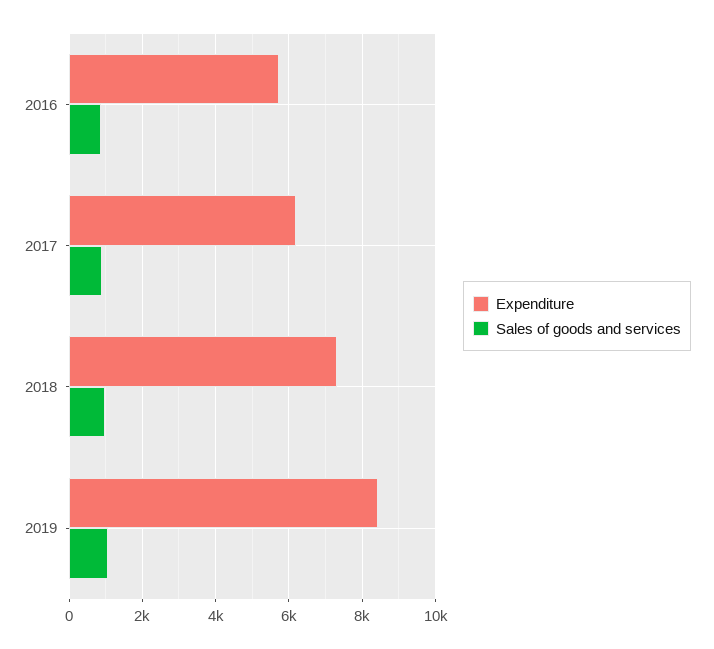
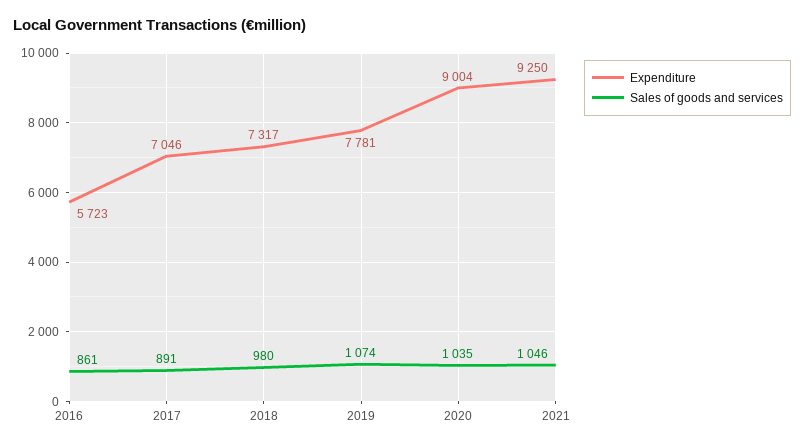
Expenditure, 2017: 6200 -> 7046
Expenditure, 2019: 8400 -> 7781
Expenditure, 2020: none -> 9004
Sales of goods and services, 2020: none -> 1035
Expenditure, 2021: none -> 9250
Sales of goods and services, 2021: none -> 1046

